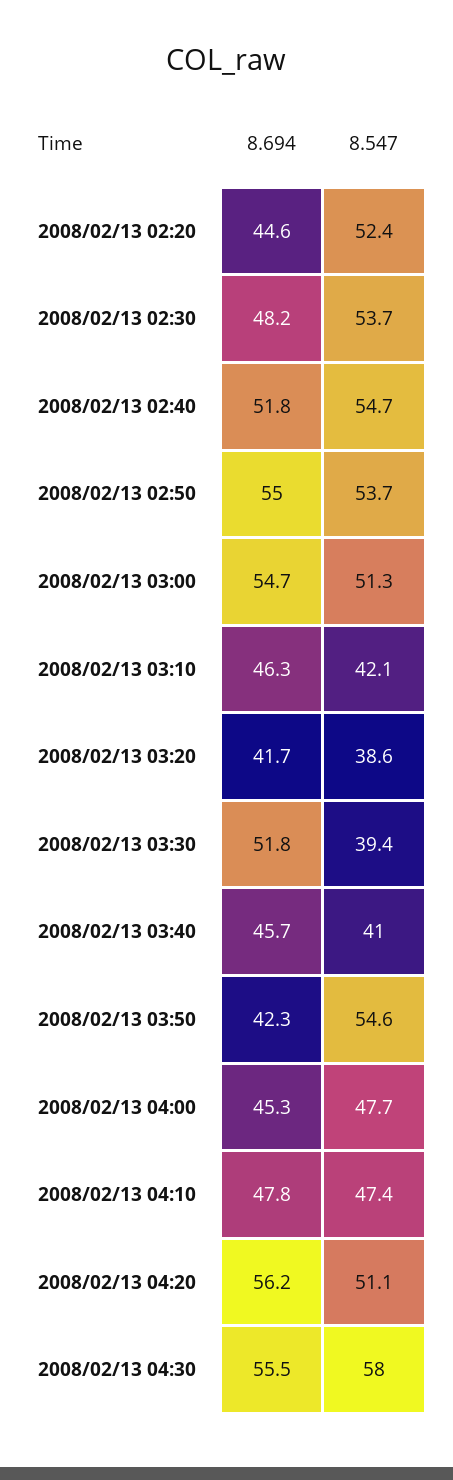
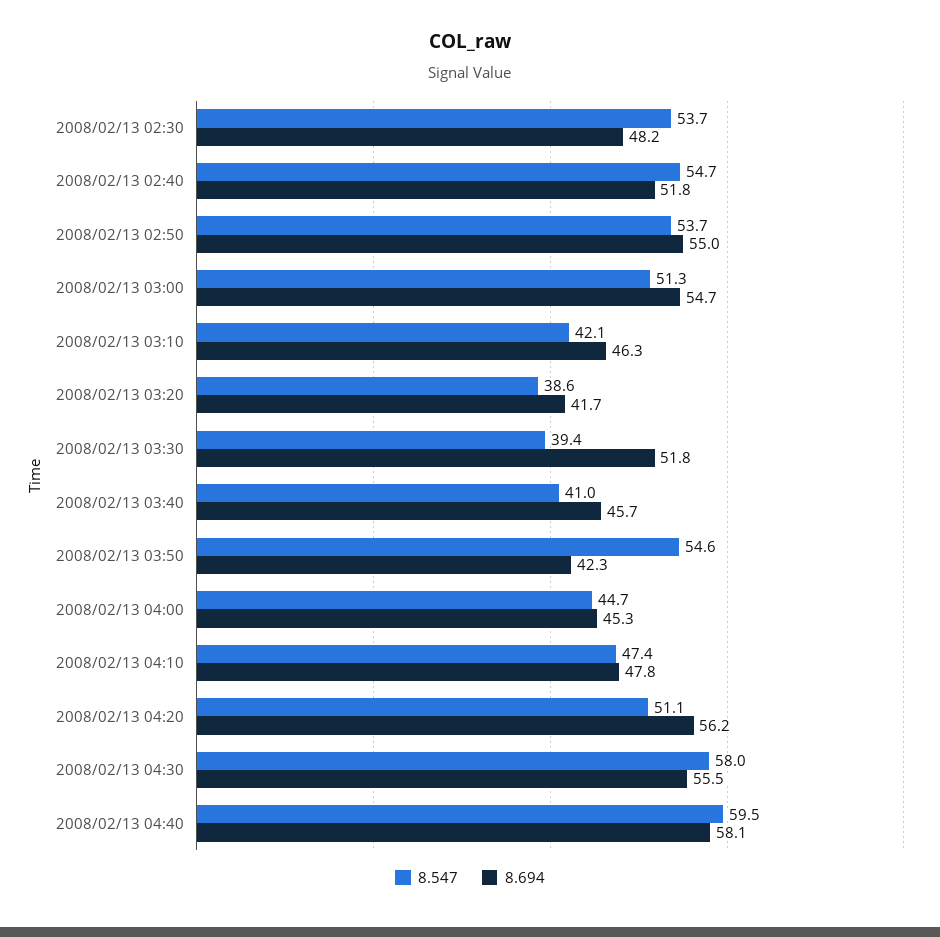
8.694, 2008/02/13 02:20: 44.6 -> none
8.547, 2008/02/13 02:20: 52.4 -> none
8.547, 2008/02/13 04:00: 47.7 -> 44.7
8.547, 2008/02/13 04:40: none -> 59.5
8.694, 2008/02/13 04:40: none -> 58.1

